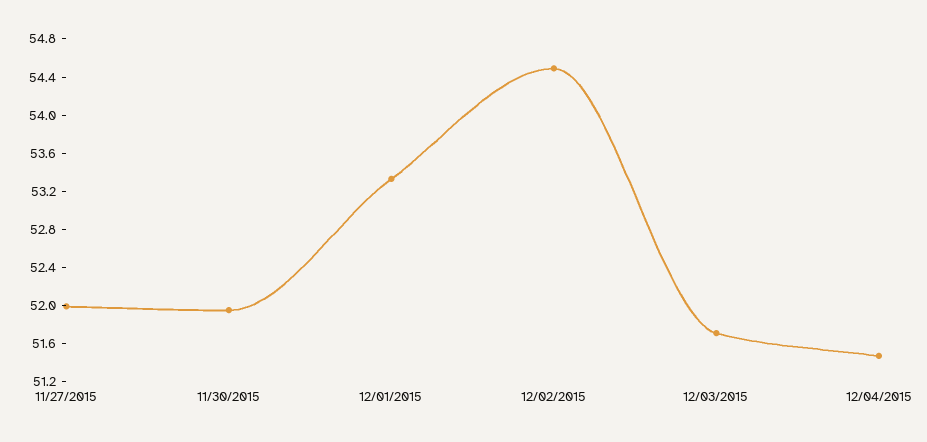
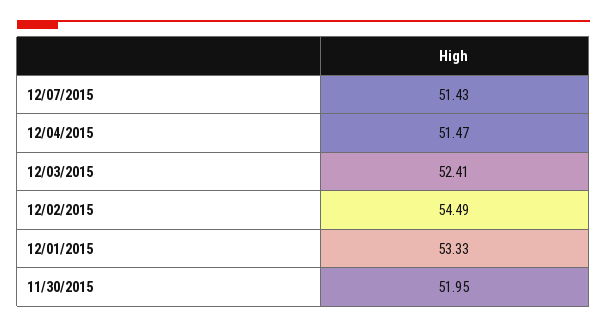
11/27/2015: 52 -> none
12/03/2015: 51.7 -> 52.41
12/07/2015: none -> 51.43

